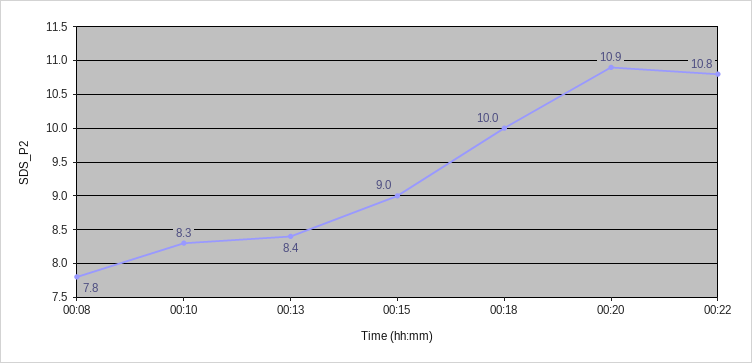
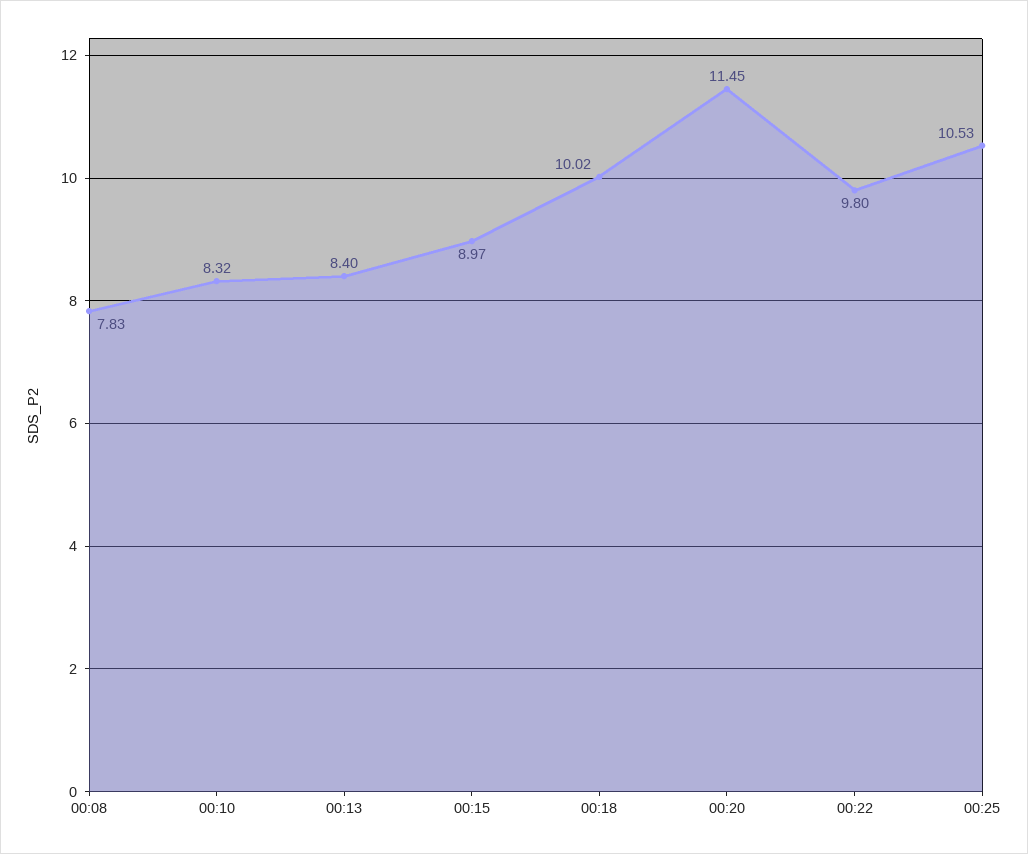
00:20: 10.9 -> 11.45
00:22: 10.8 -> 9.8
00:25: none -> 10.53

